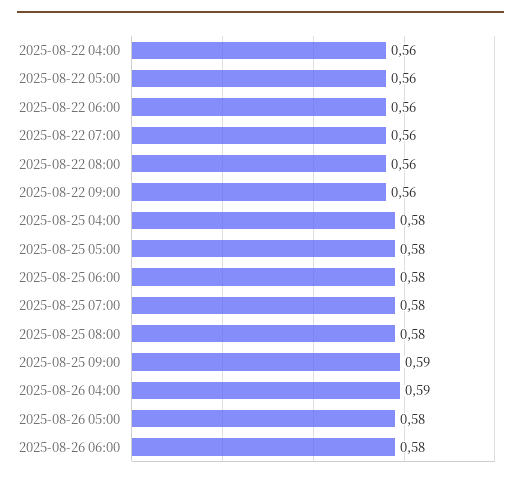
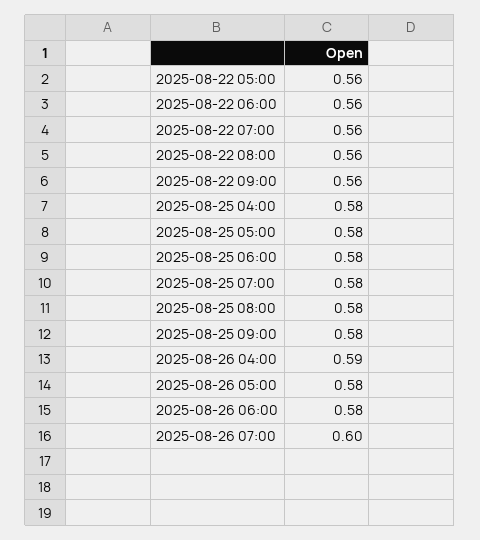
2025-08-22 04:00: 0.56 -> none
2025-08-25 09:00: 0.59 -> 0.58
2025-08-26 07:00: none -> 0.6

